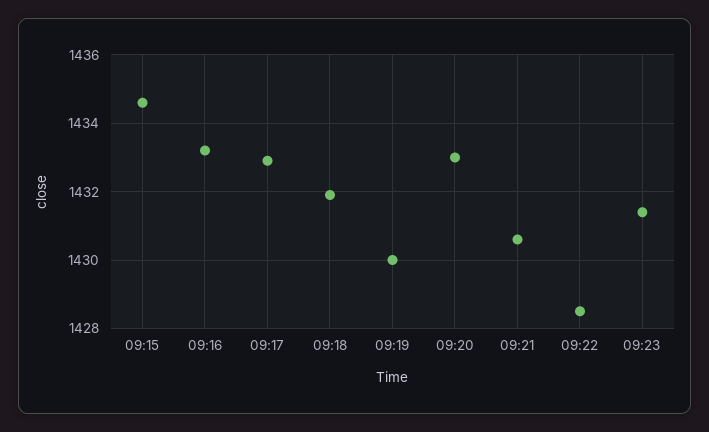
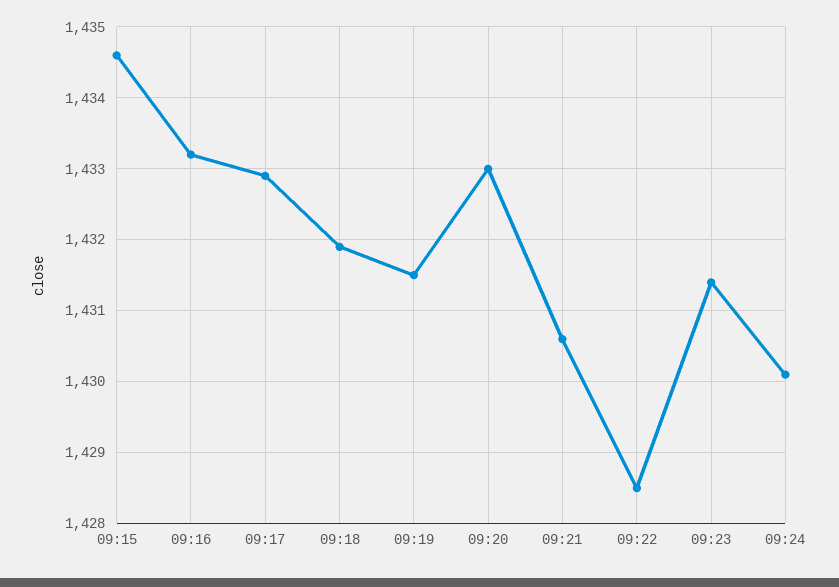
09:19: 1430 -> 1431.5
09:24: none -> 1430.1

